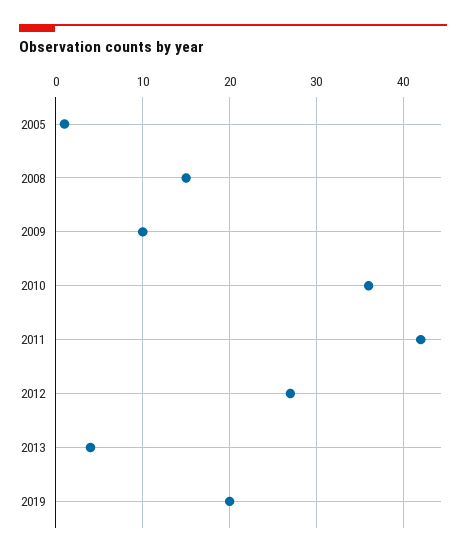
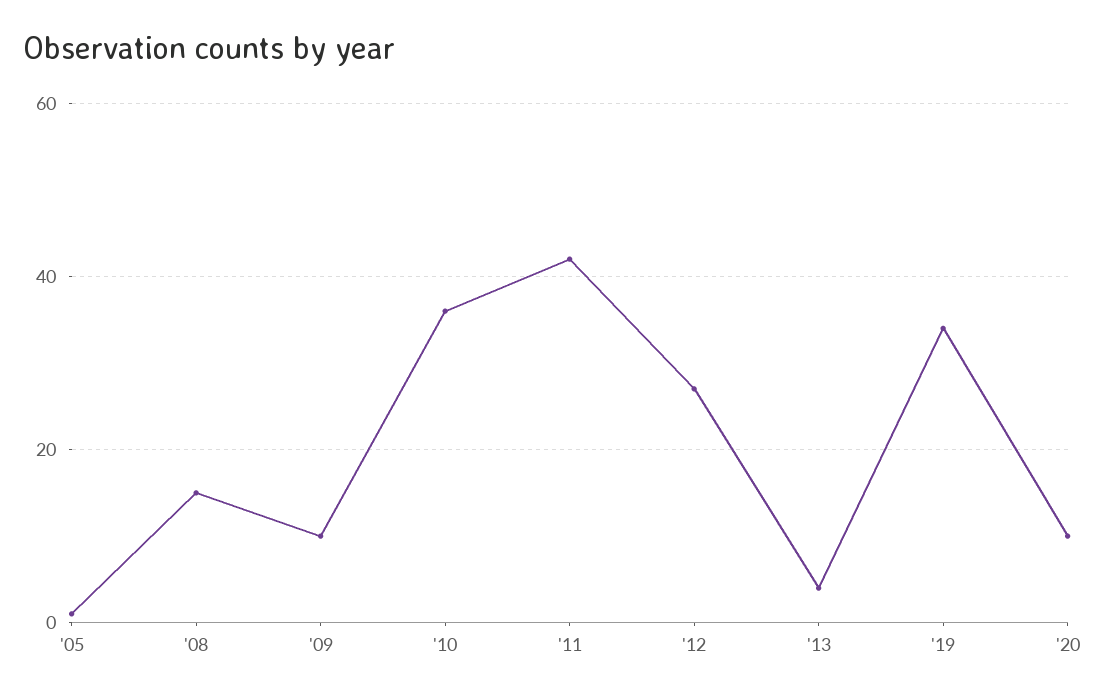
2019: 20 -> 35
'20: none -> 10

